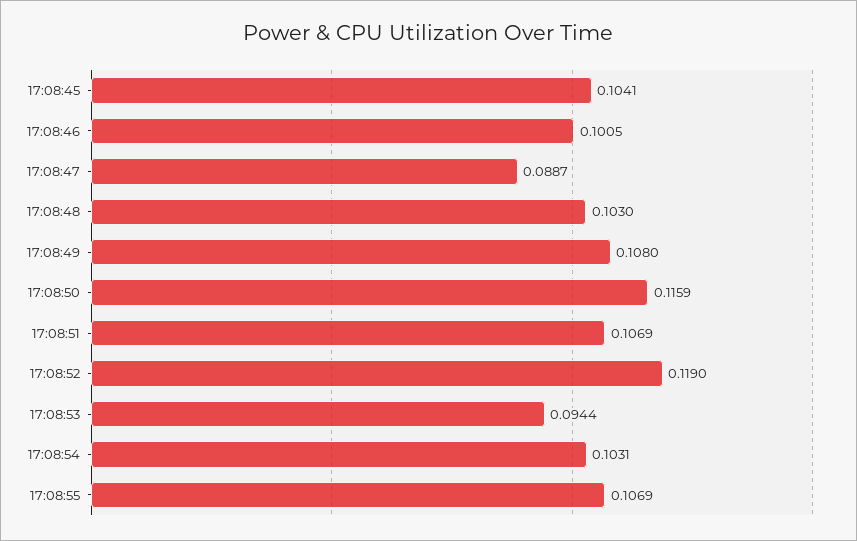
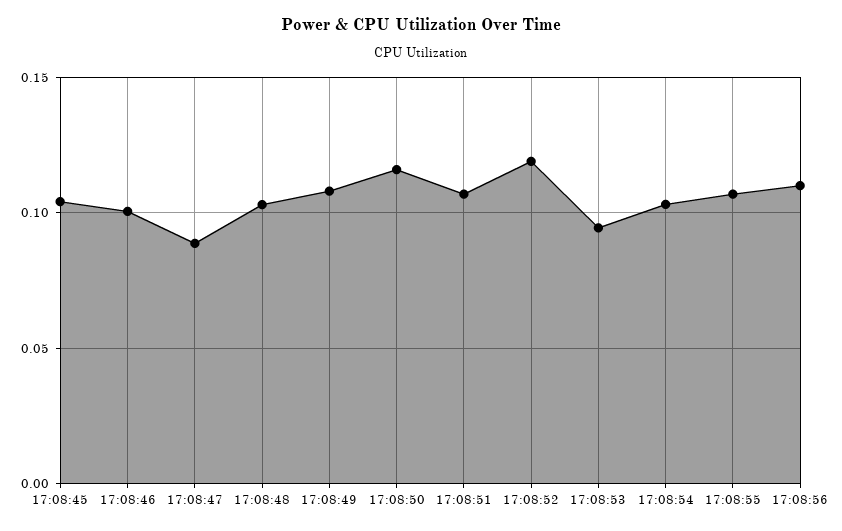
17:08:56: none -> 0.11

